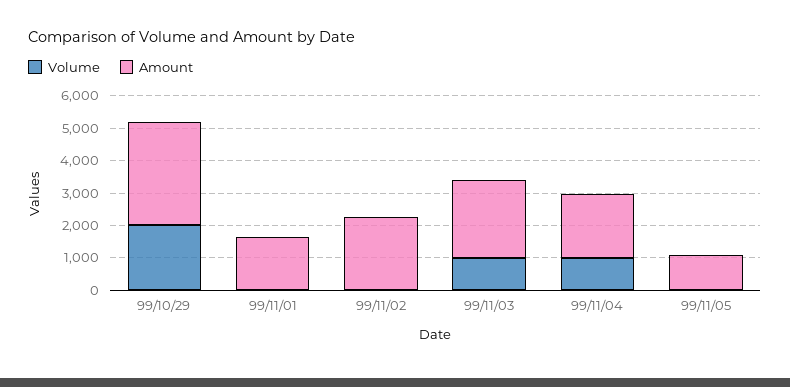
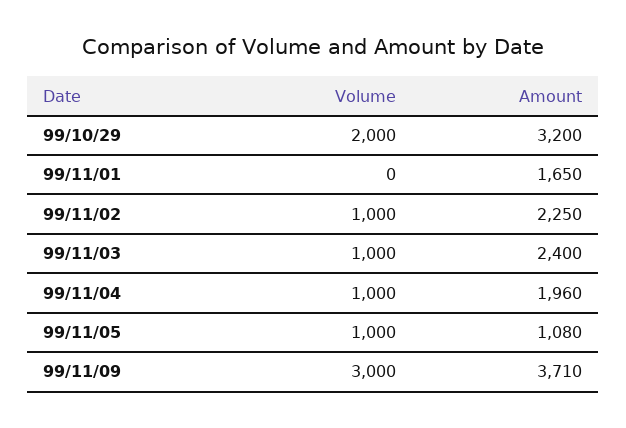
Volume, 99/11/02: 0 -> 1000
Volume, 99/11/05: 0 -> 1000
Volume, 99/11/09: none -> 3000
Amount, 99/11/09: none -> 3710

